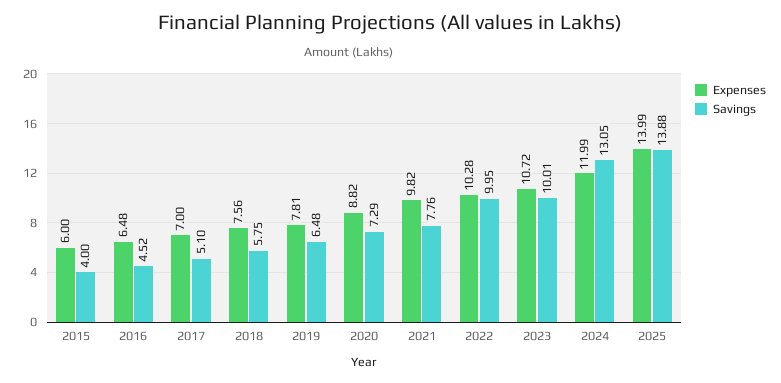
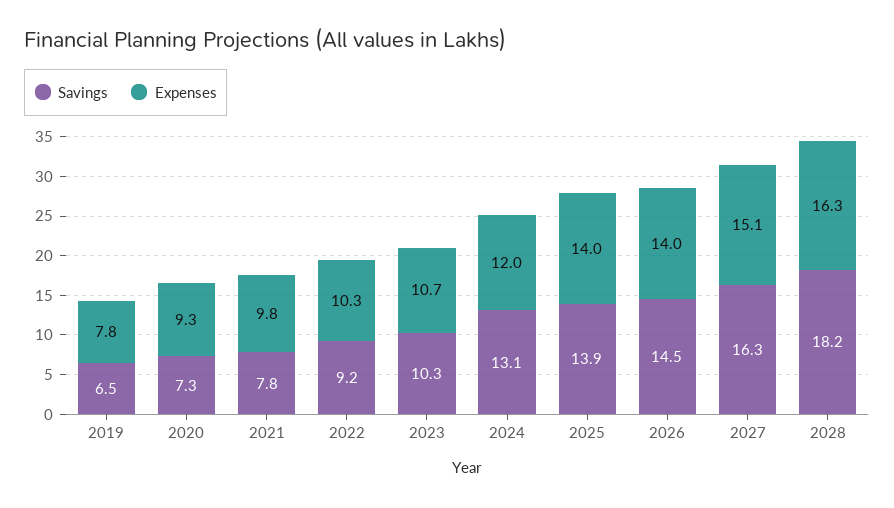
Expenses, 2015: 6 -> none
Savings, 2015: 4 -> none
Expenses, 2016: 6.48 -> none
Savings, 2016: 4.52 -> none
Expenses, 2017: 7 -> none
Savings, 2017: 5.1 -> none
Expenses, 2018: 7.56 -> none
Savings, 2018: 5.75 -> none
Expenses, 2020: 8.82 -> 9.3
Savings, 2022: 9.95 -> 9.2
Savings, 2023: 10.01 -> 10.3
Savings, 2026: none -> 14.5
Expenses, 2026: none -> 14
Savings, 2027: none -> 16.3
Expenses, 2027: none -> 15.1
Savings, 2028: none -> 18.2
Expenses, 2028: none -> 16.3

